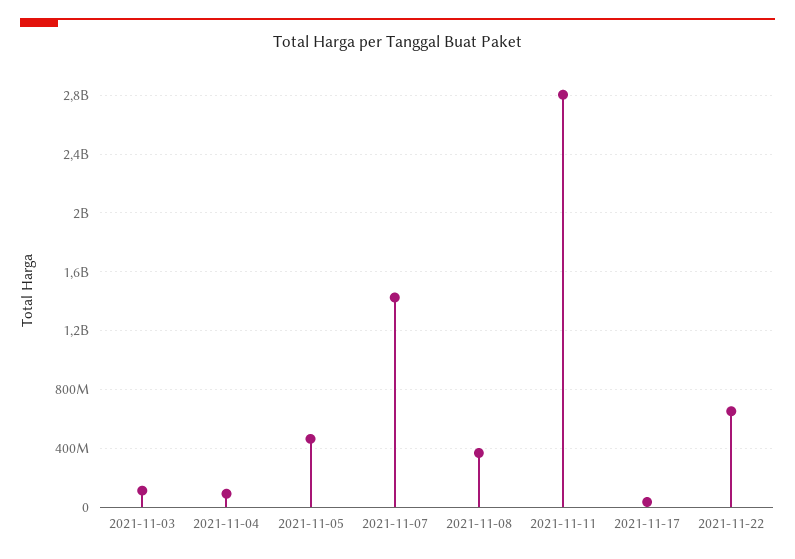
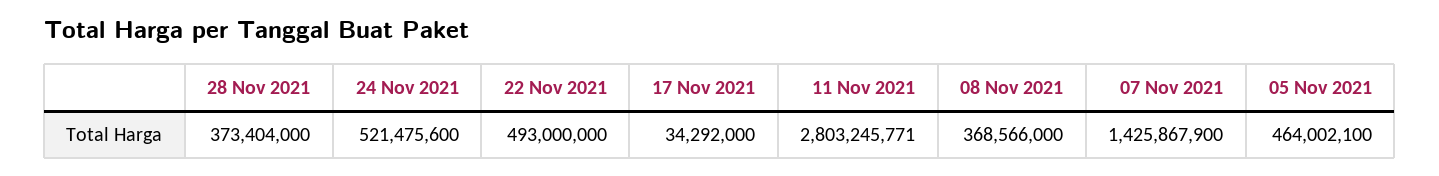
2021-11-03: 100000000 -> none
2021-11-04: 100000000 -> none
2021-11-22: 650000000 -> 493000000
28 Nov 2021: none -> 373404000
24 Nov 2021: none -> 521475600

